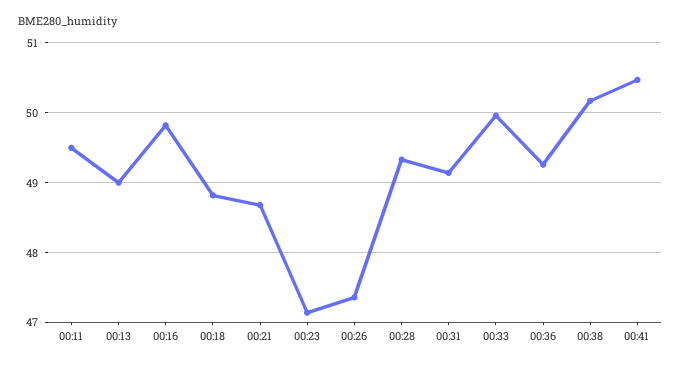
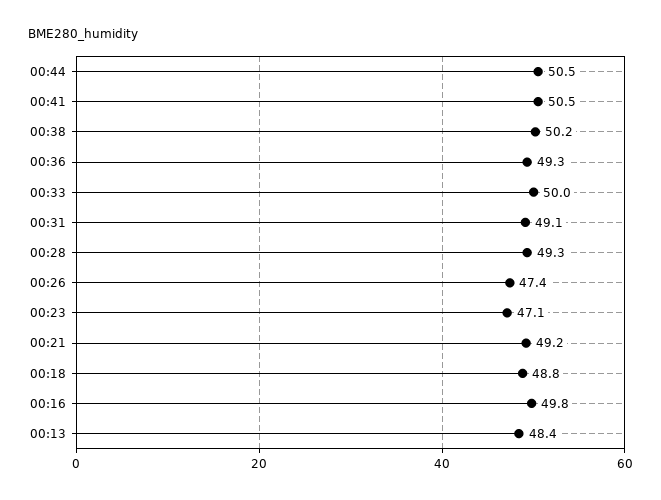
00:11: 49.5 -> none
00:13: 49 -> 48.4
00:21: 48.7 -> 49.2
00:44: none -> 50.5

